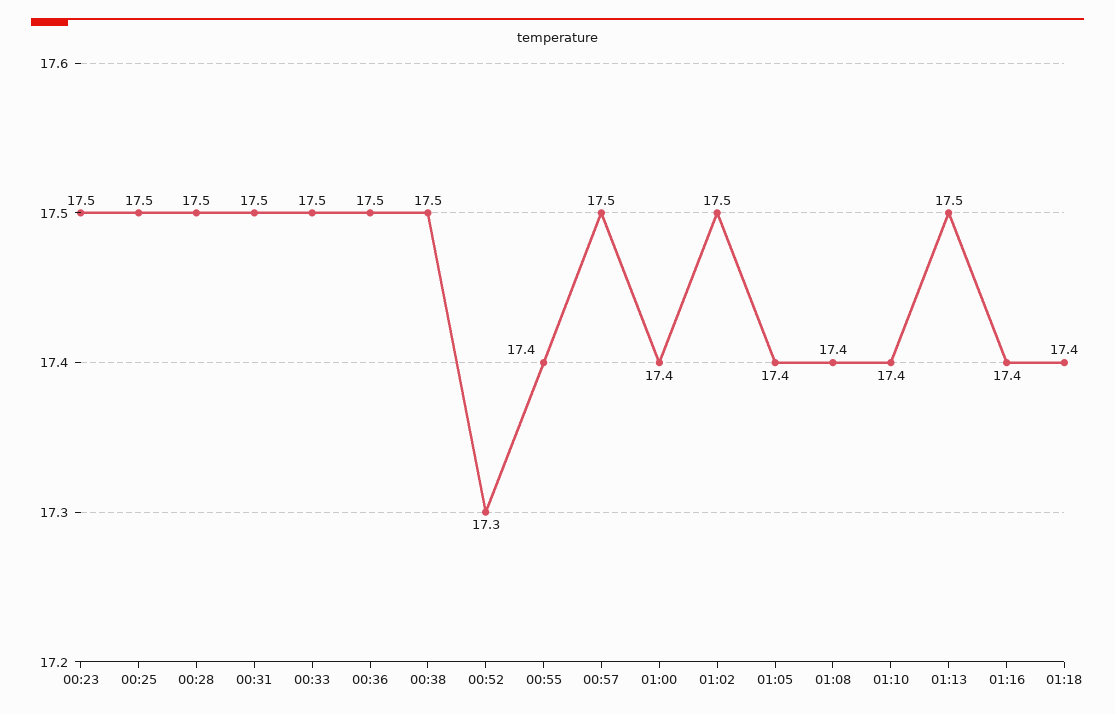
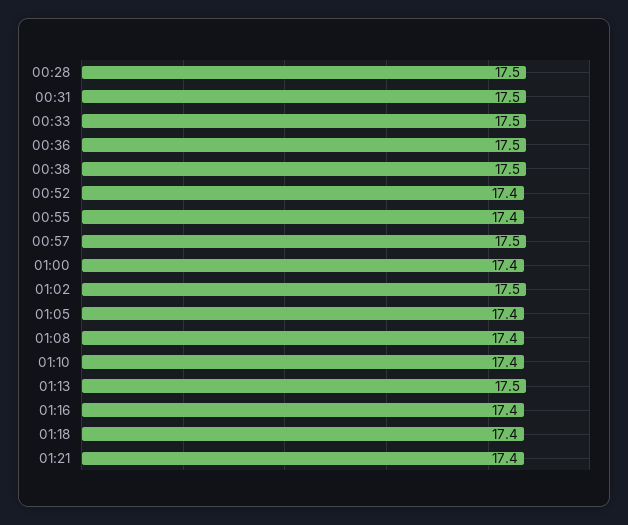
00:23: 17.5 -> none
00:25: 17.5 -> none
00:52: 17.3 -> 17.4
01:21: none -> 17.4

